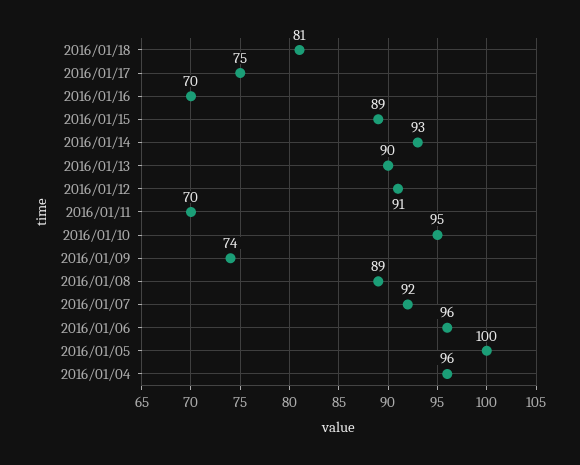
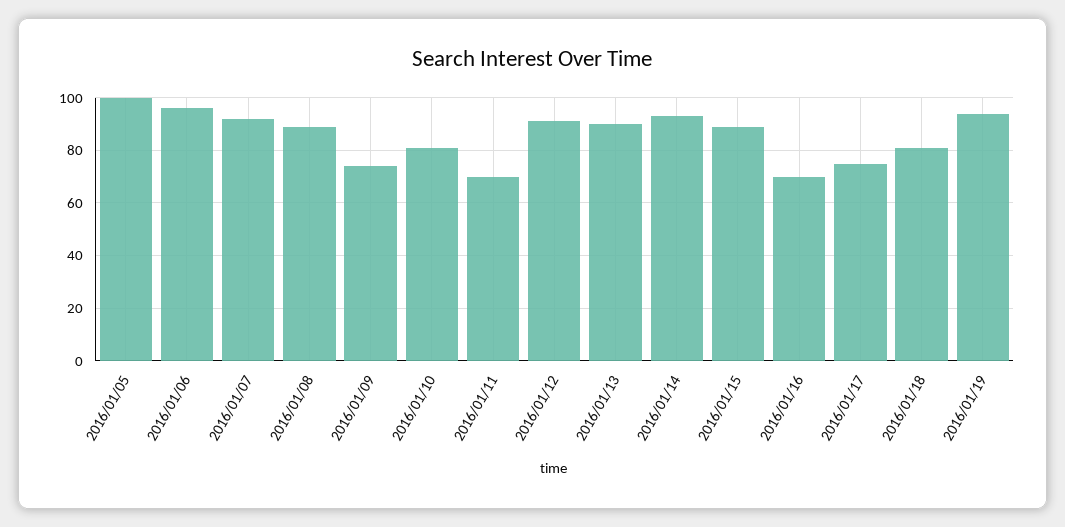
2016/01/10: 95 -> 80
2016/01/04: 96 -> none
2016/01/19: none -> 95

